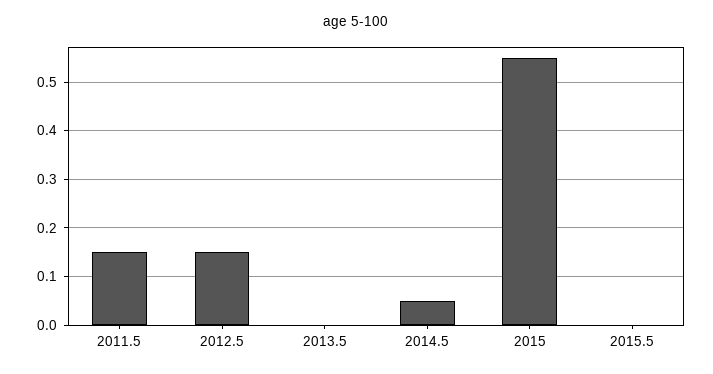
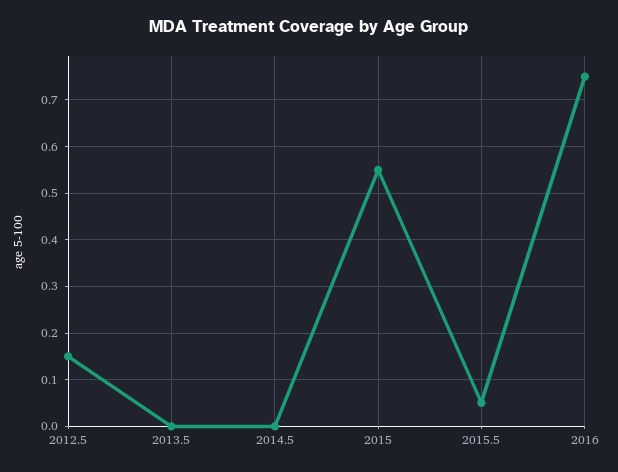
2011.5: 0.15 -> none
2014.5: 0.05 -> 0
2015.5: 0 -> 0.05
2016: none -> 0.75

